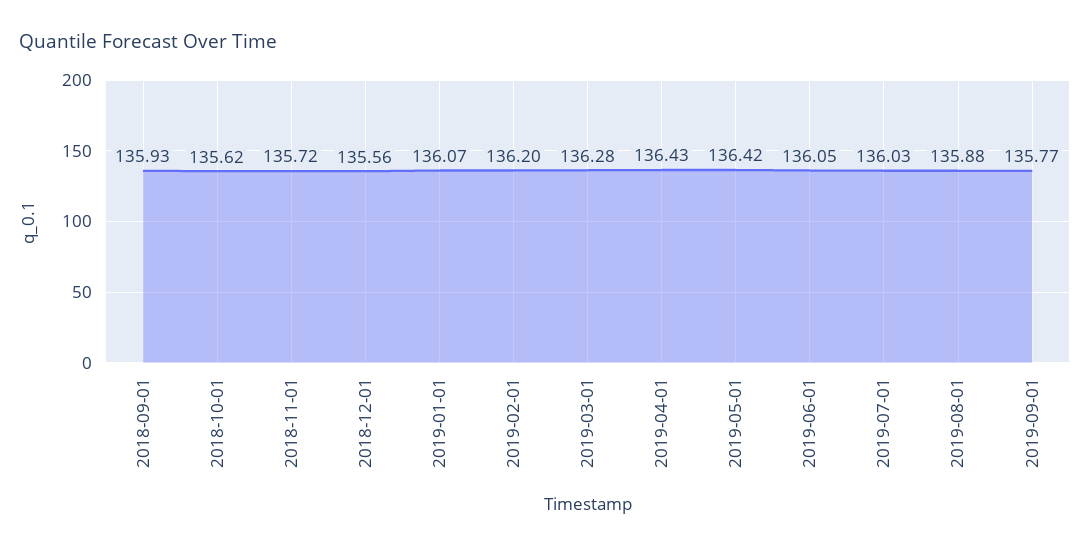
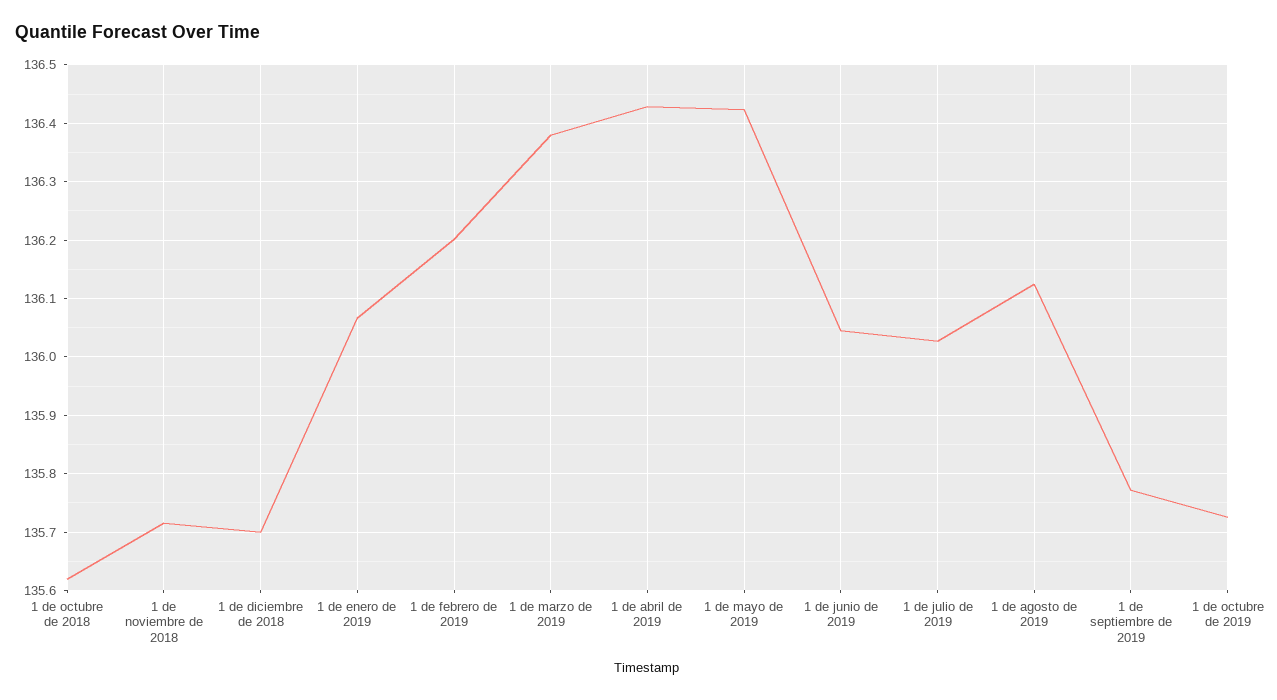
2018-09-01: 135.93 -> none
2018-12-01: 135.56 -> 135.7
2019-03-01: 136.28 -> 136.38
2019-08-01: 135.88 -> 136.12
1 de octubre de 2019: none -> 135.72

